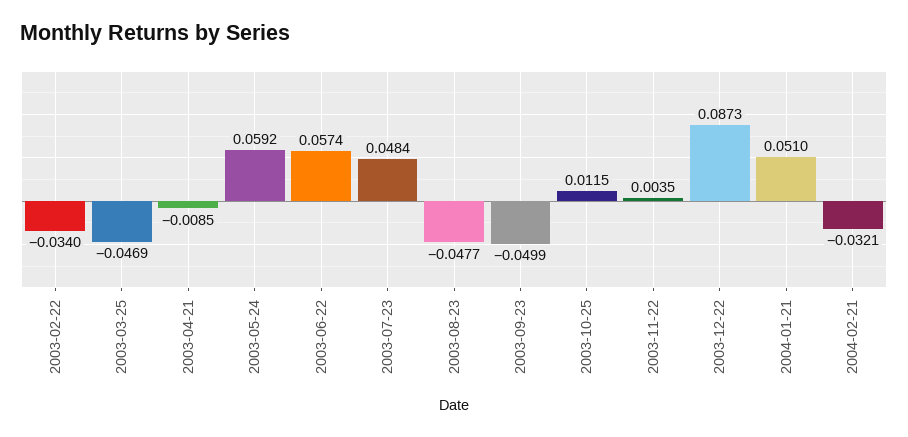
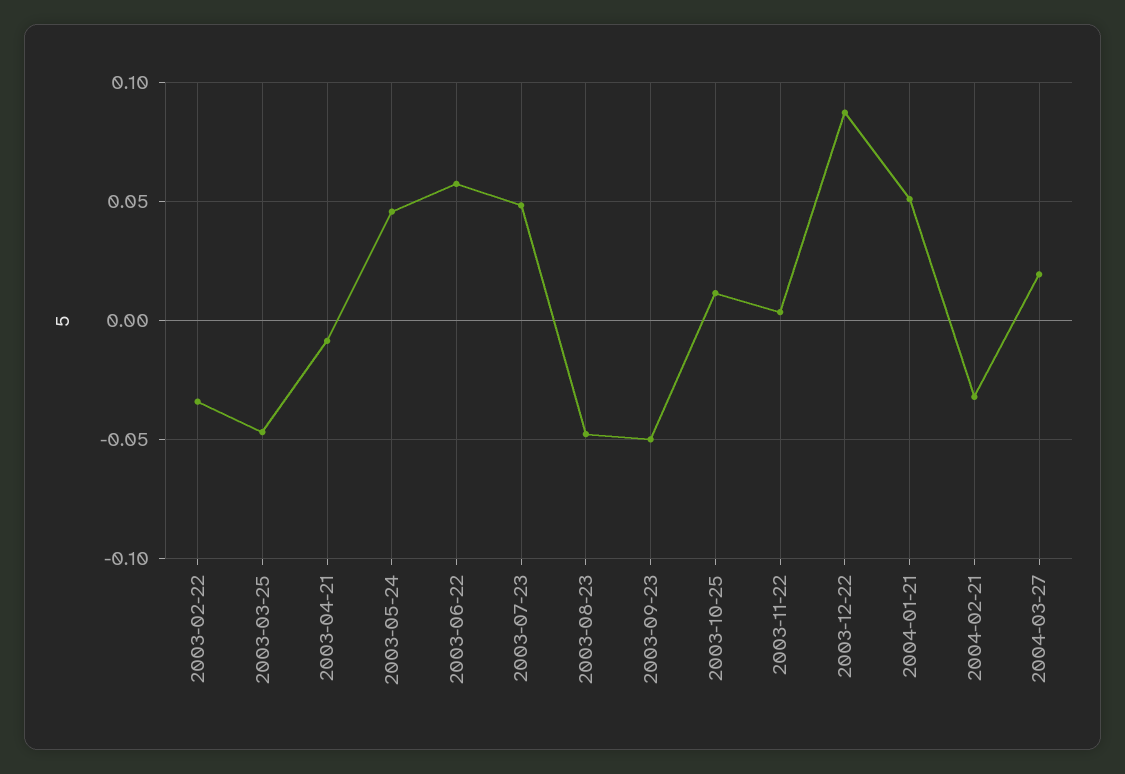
2003-05-24: 0.0592 -> 0.045
2004-03-27: none -> 0.02

